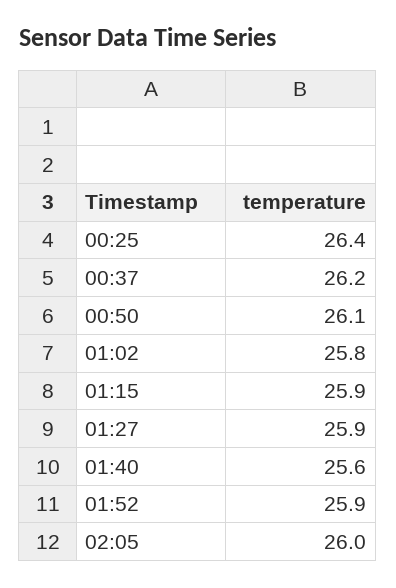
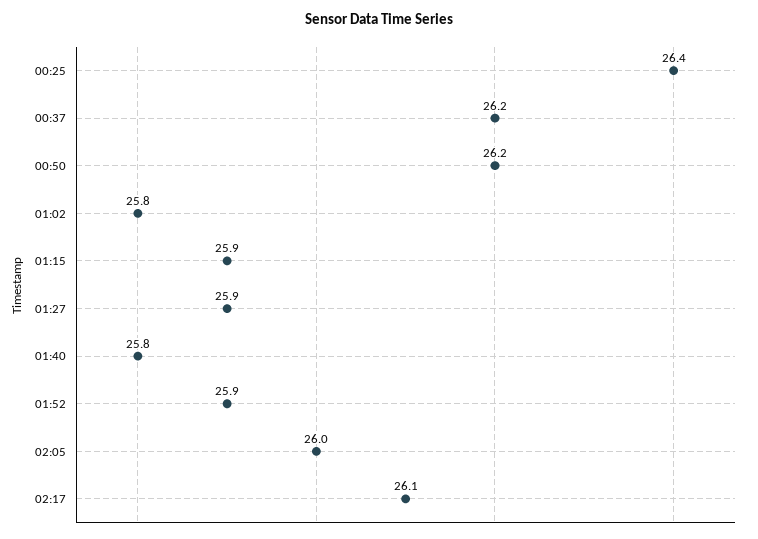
00:50: 26.1 -> 26.2
01:40: 25.6 -> 25.8
02:17: none -> 26.1

